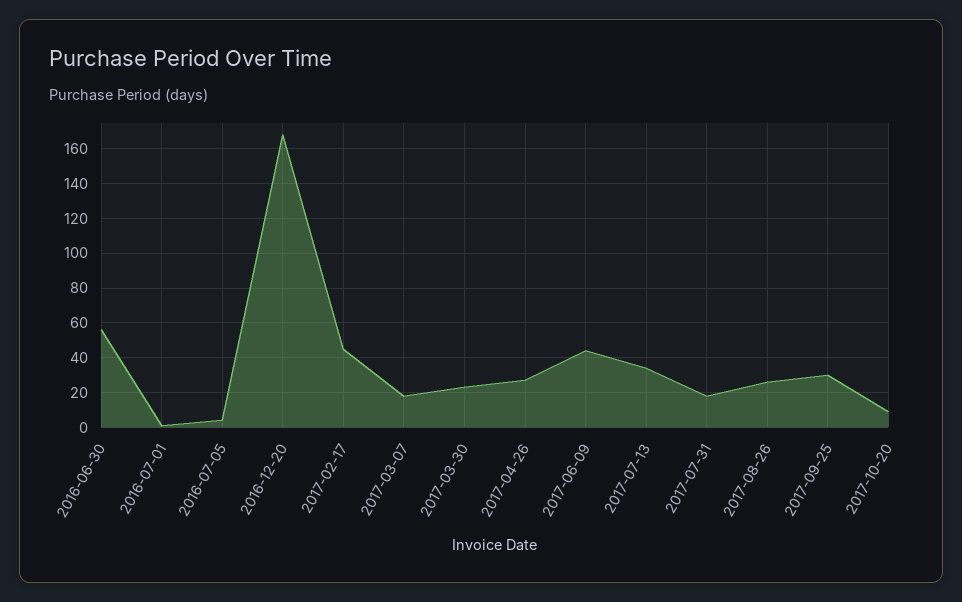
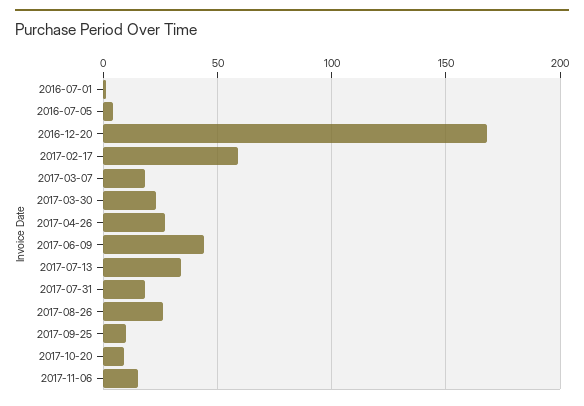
2016-06-30: 55 -> none
2017-02-17: 45 -> 60
2017-09-25: 30 -> 10
2017-11-06: none -> 15

